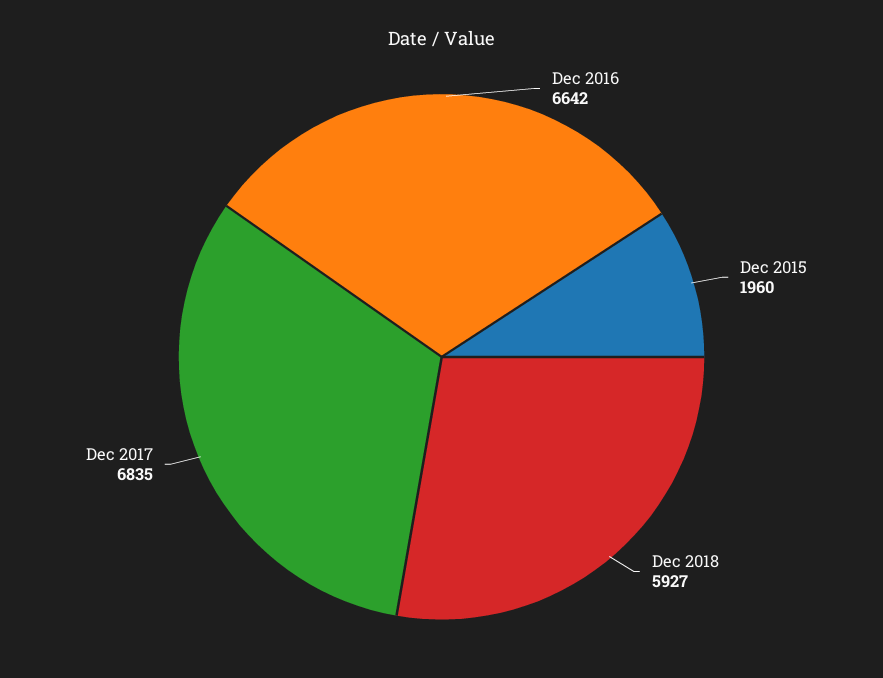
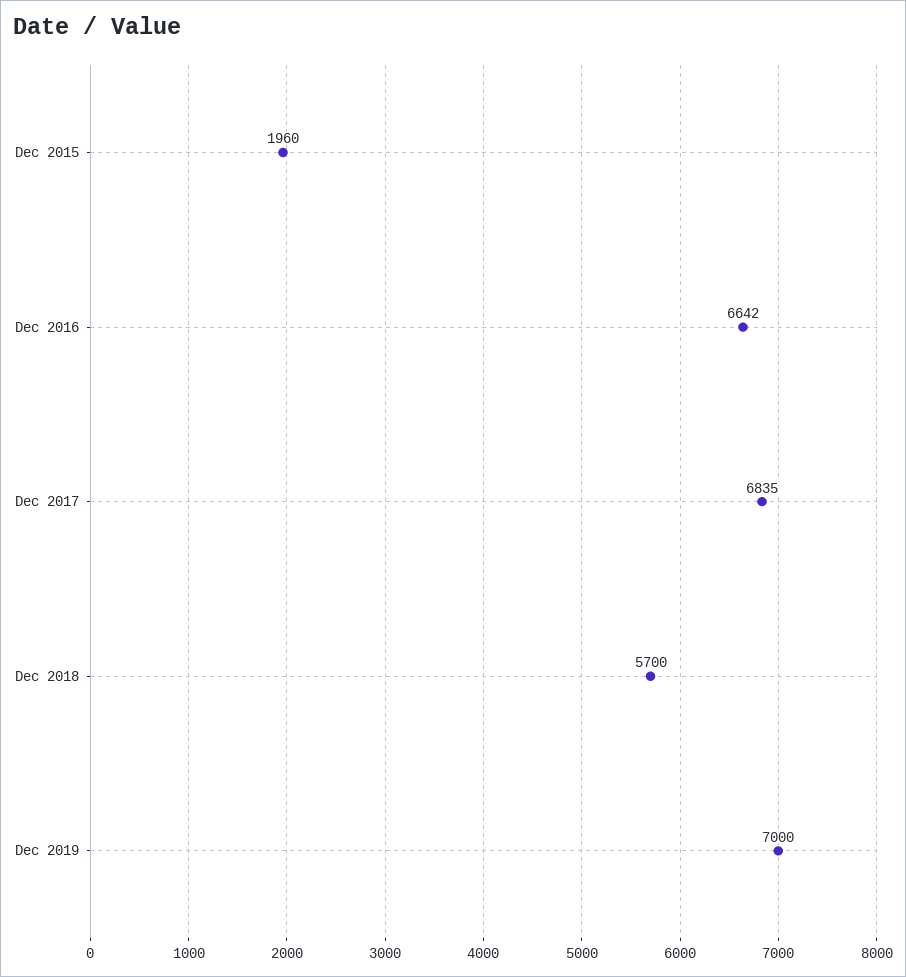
Dec 2018: 5927 -> 5700
Dec 2019: none -> 7000

